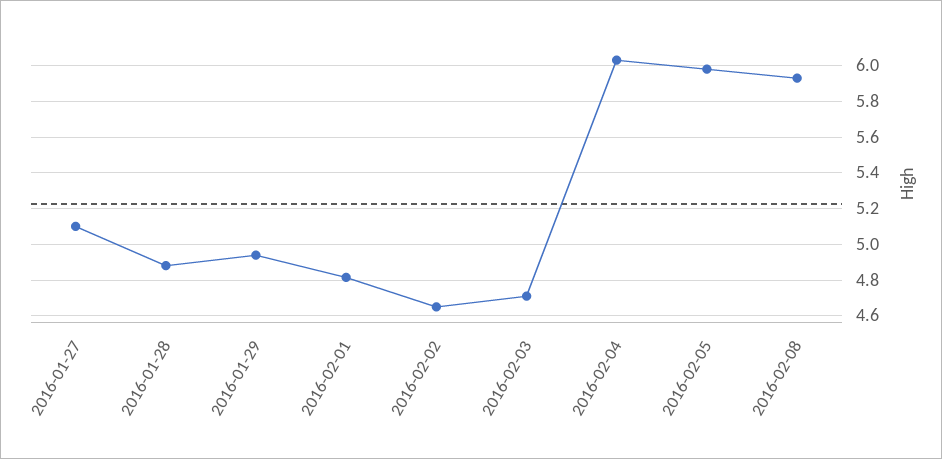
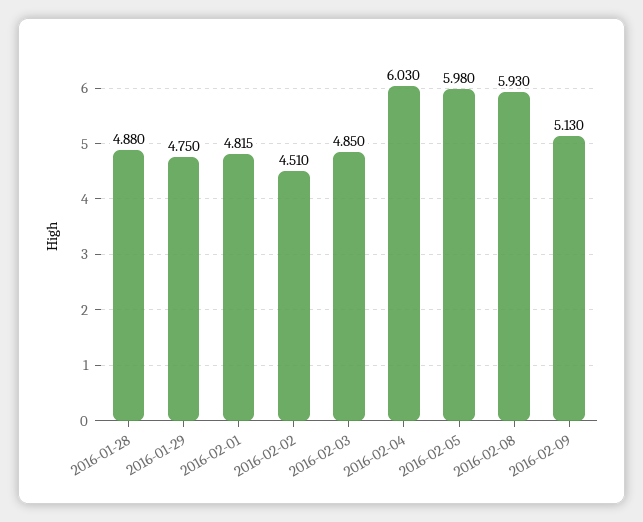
2016-01-27: 5.1 -> none
2016-01-29: 4.95 -> 4.75
2016-02-02: 4.65 -> 4.51
2016-02-03: 4.7 -> 4.85
2016-02-09: none -> 5.13

